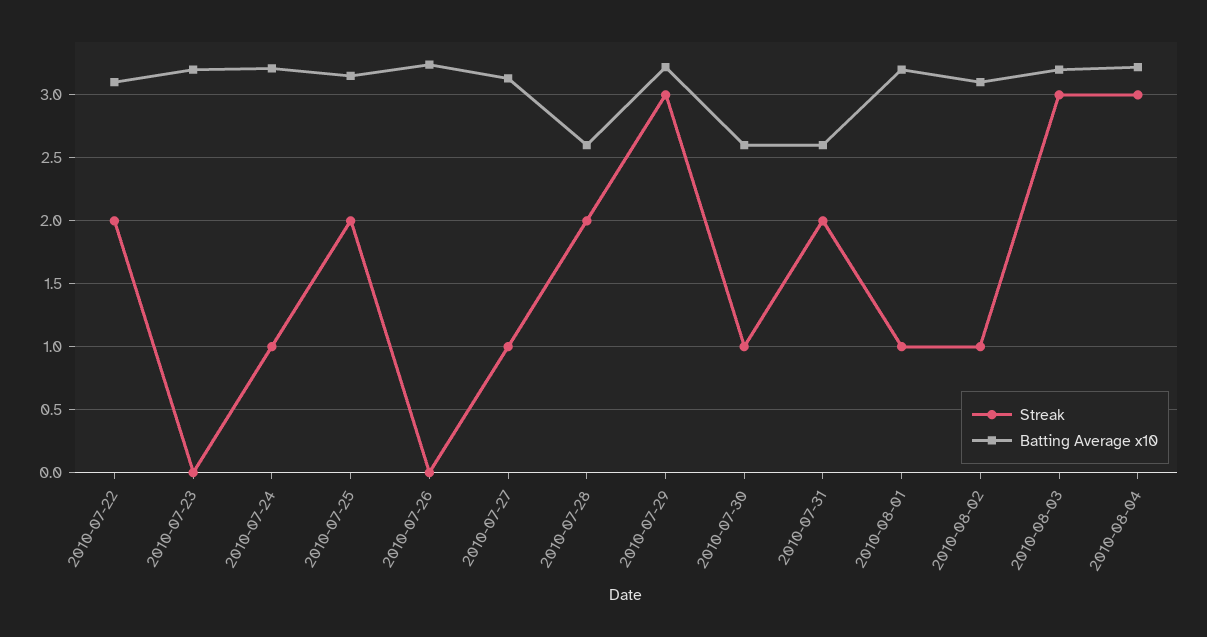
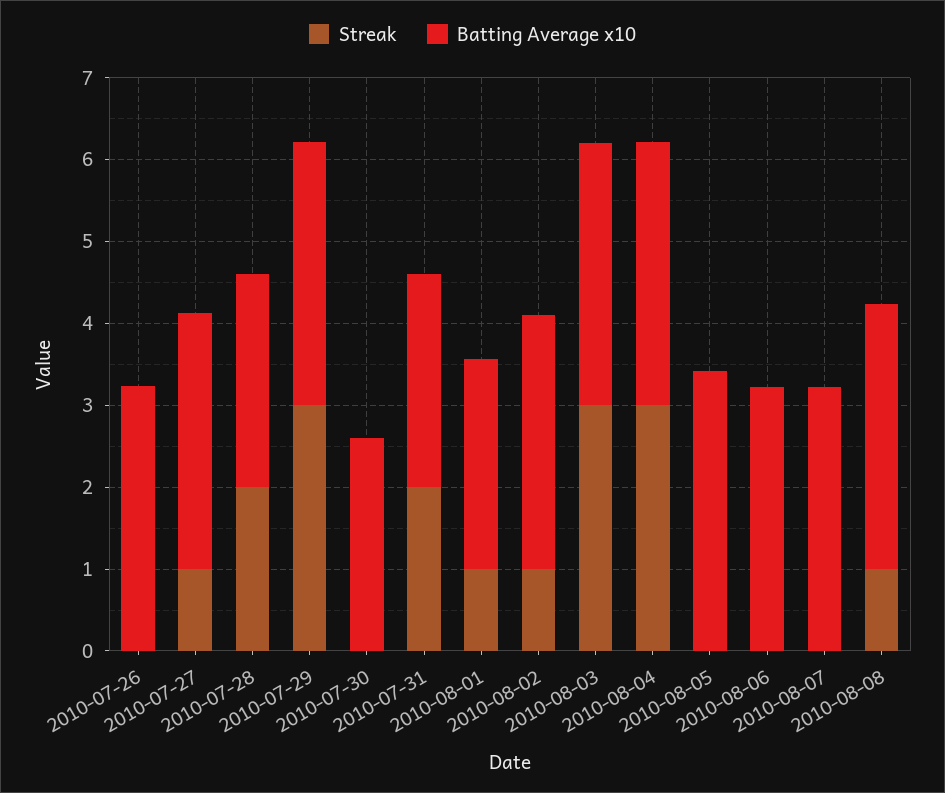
Streak, 2010-07-22: 2 -> none
Batting Average x10, 2010-07-22: 3.1 -> none
Streak, 2010-07-23: 0 -> none
Batting Average x10, 2010-07-23: 3.2 -> none
Streak, 2010-07-24: 1 -> none
Batting Average x10, 2010-07-24: 3.2 -> none
Streak, 2010-07-25: 2 -> none
Batting Average x10, 2010-07-25: 3.15 -> none
Streak, 2010-07-30: 1 -> 0
Batting Average x10, 2010-08-01: 3.2 -> 2.6
Streak, 2010-08-05: none -> 0
Batting Average x10, 2010-08-05: none -> 3.4
Streak, 2010-08-06: none -> 0
Batting Average x10, 2010-08-06: none -> 3.2
Streak, 2010-08-07: none -> 0
Batting Average x10, 2010-08-07: none -> 3.2
Streak, 2010-08-08: none -> 1
Batting Average x10, 2010-08-08: none -> 3.2

